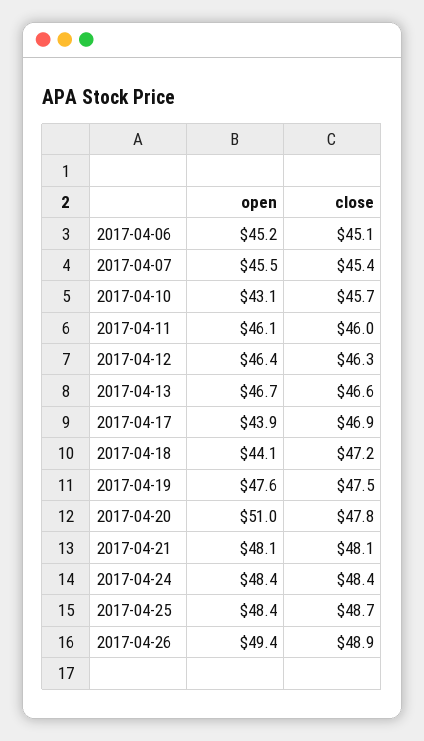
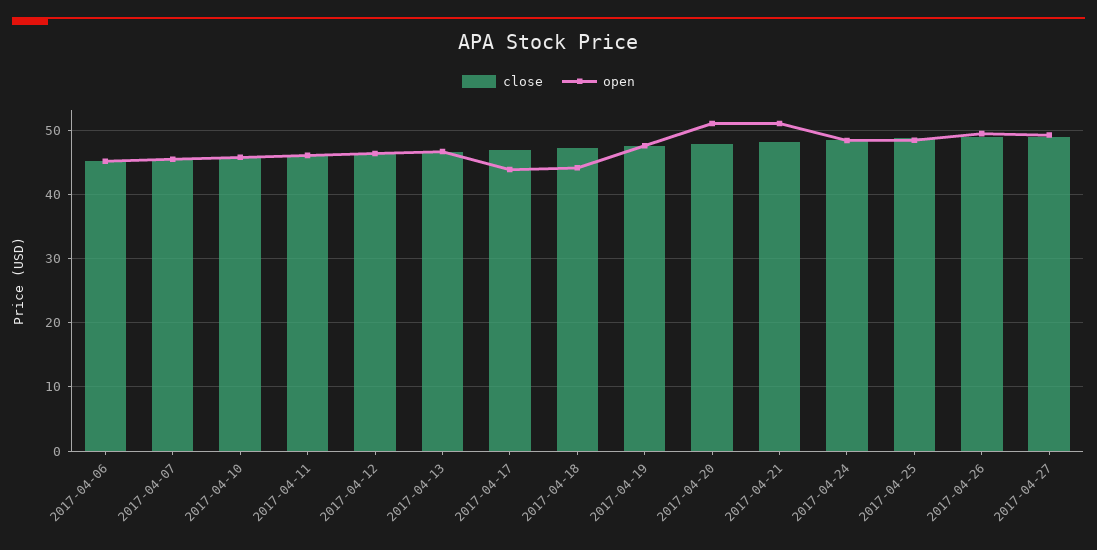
open, 2017-04-10: 43.1 -> 46
open, 2017-04-21: 48.1 -> 51
close, 2017-04-27: none -> 49
open, 2017-04-27: none -> 49

